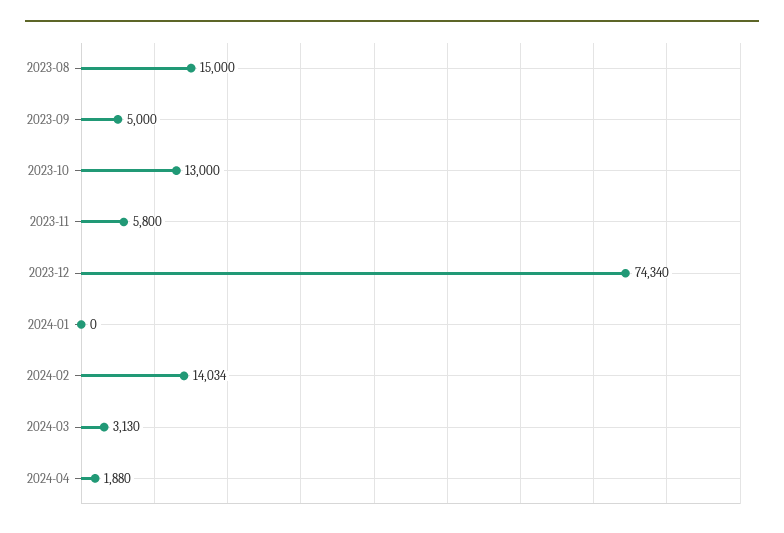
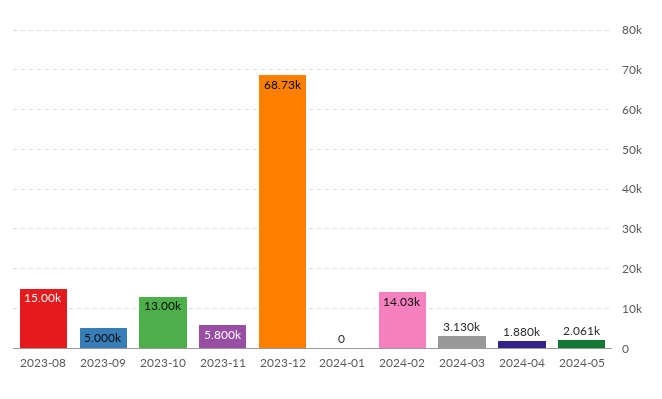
2023-12: 74340 -> 68730
2024-05: none -> 2061

